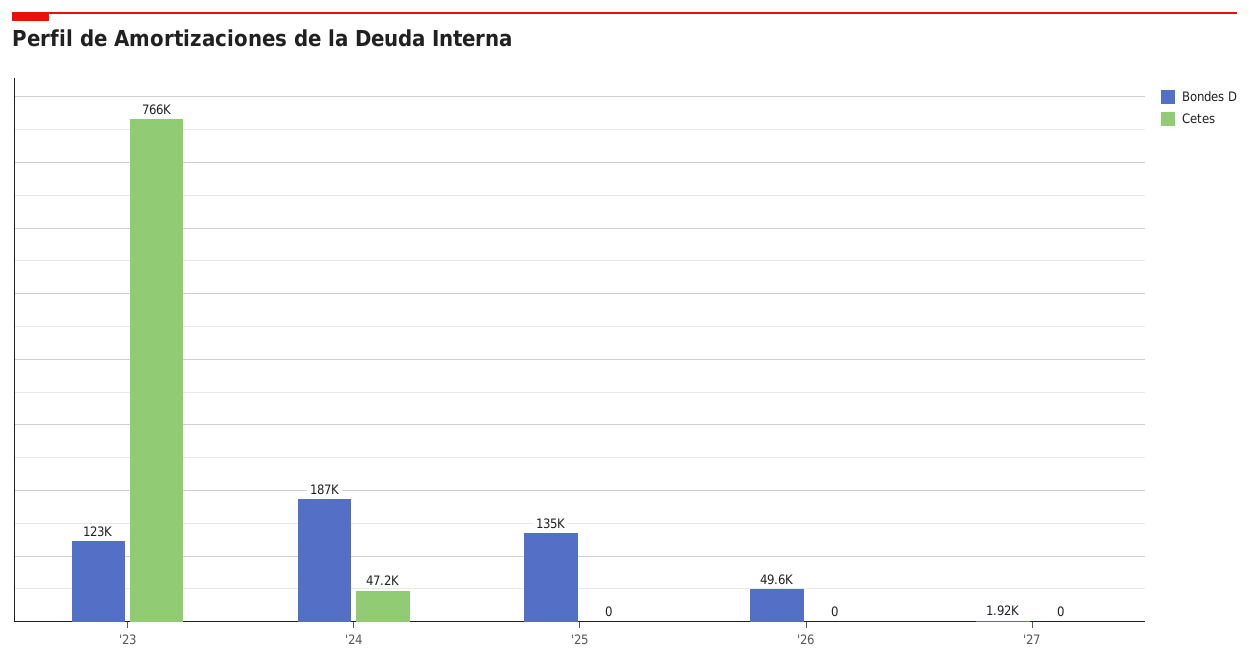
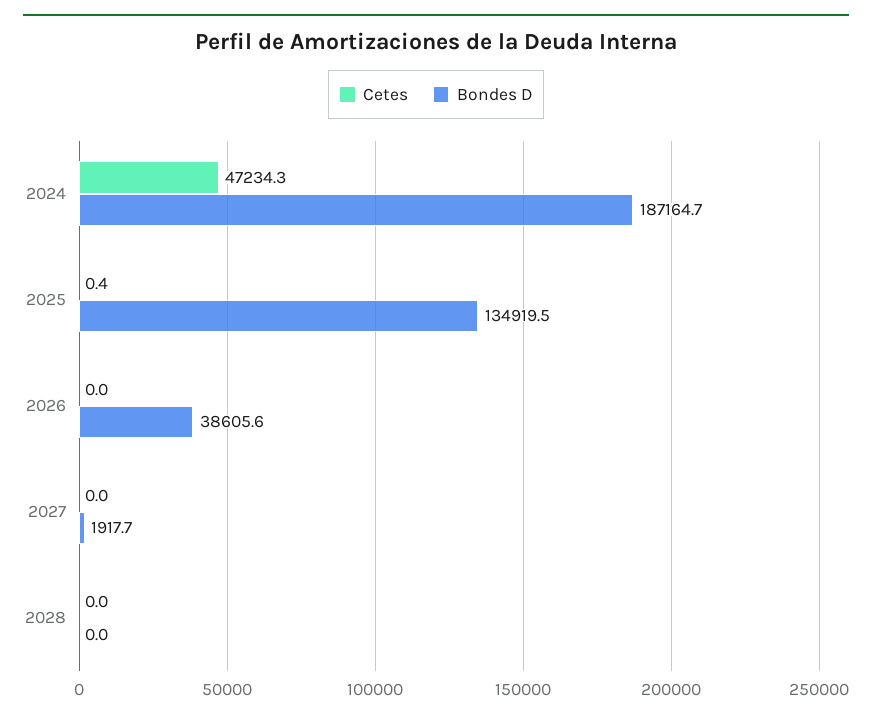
Bondes D, '23: 123000 -> none
Cetes, '23: 766000 -> none
Cetes, '25: 0 -> 0.4
Bondes D, '26: 49600 -> 38605.6
Cetes, 2028: none -> 0
Bondes D, 2028: none -> 0

